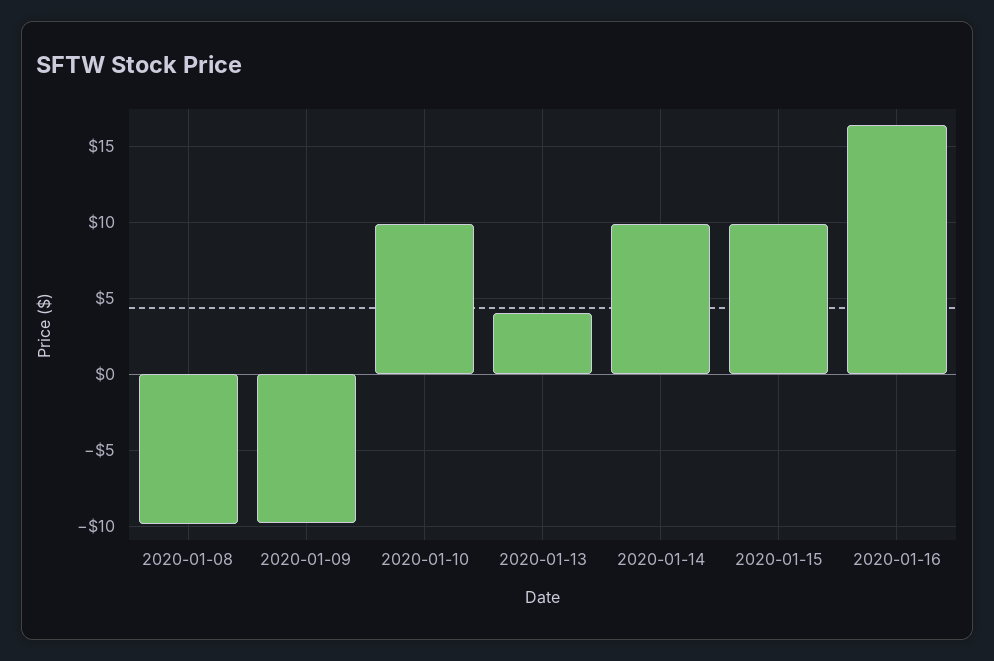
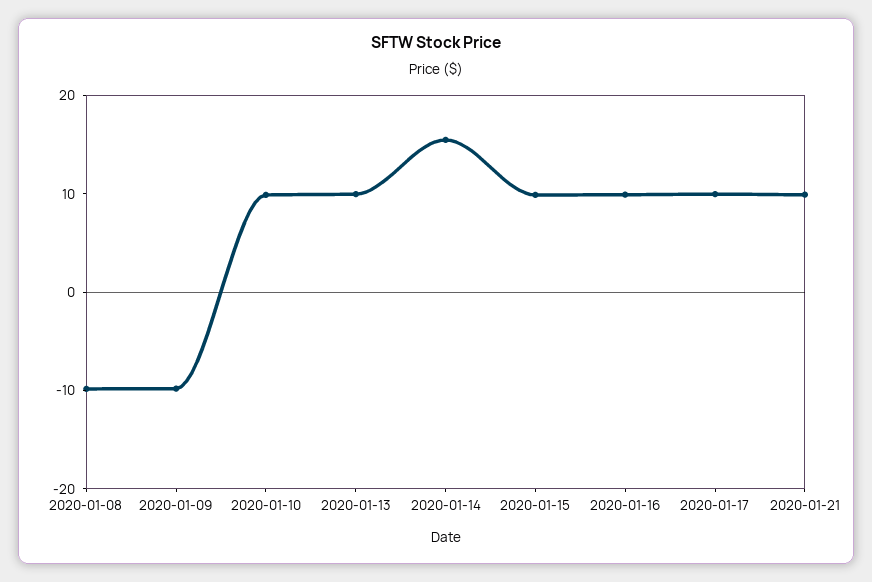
2020-01-13: 4 -> 10
2020-01-14: 10 -> 16
2020-01-16: 16.5 -> 10
2020-01-17: none -> 10
2020-01-21: none -> 10

